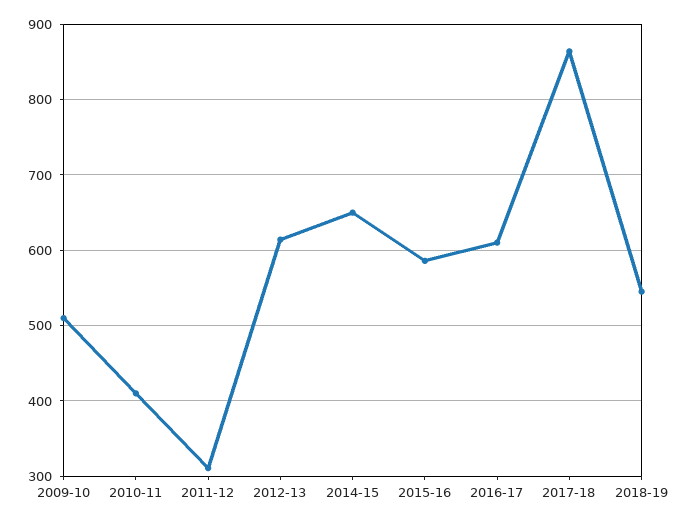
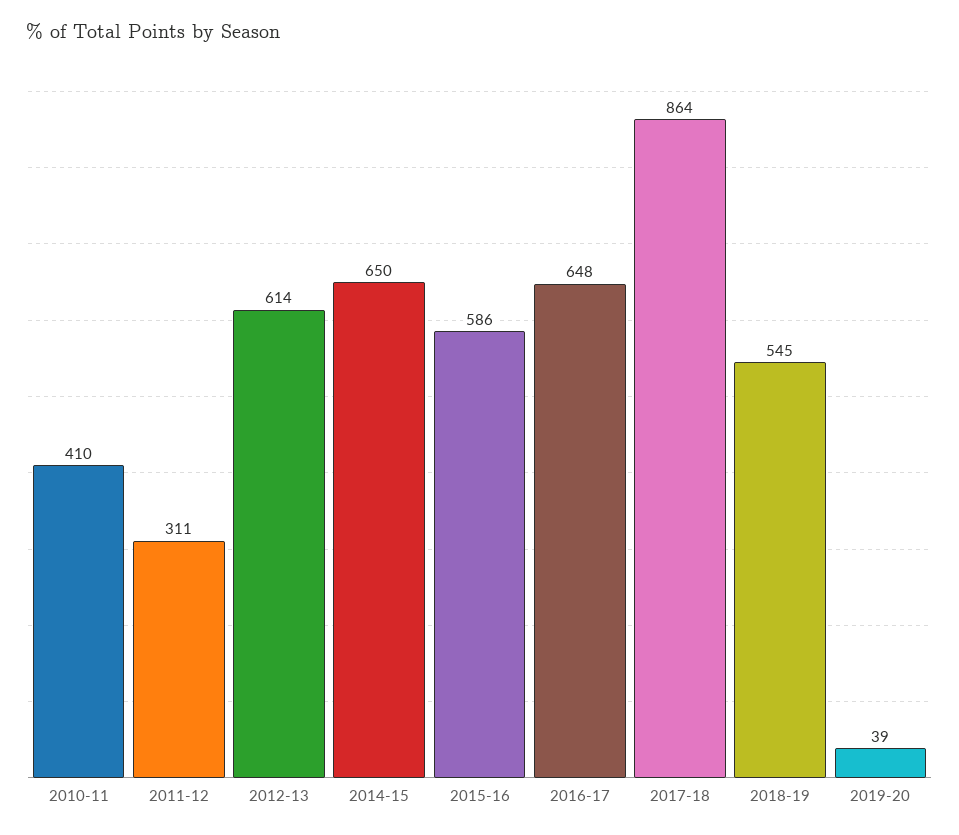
2009-10: 510 -> none
2016-17: 610 -> 648
2019-20: none -> 39

